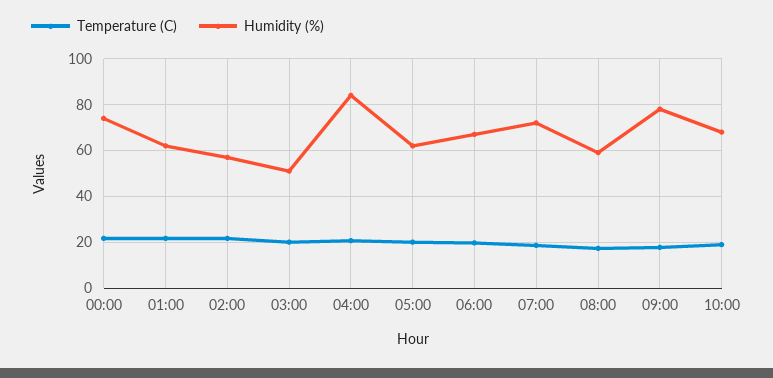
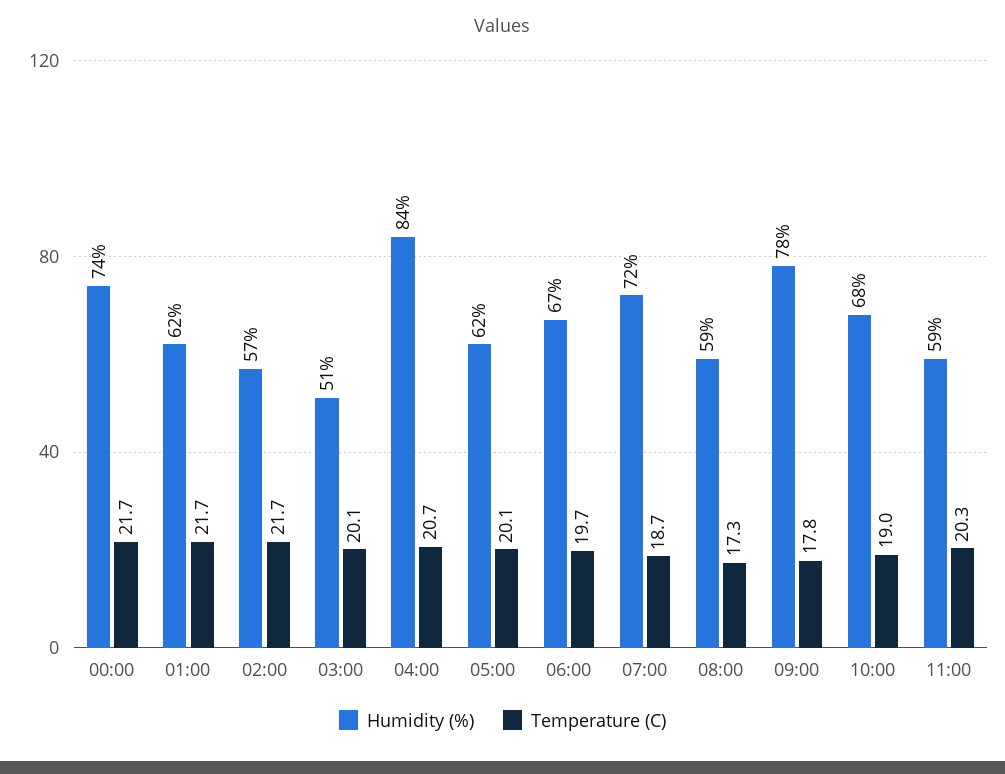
Humidity (%), 11:00: none -> 59
Temperature (C), 11:00: none -> 20.3

